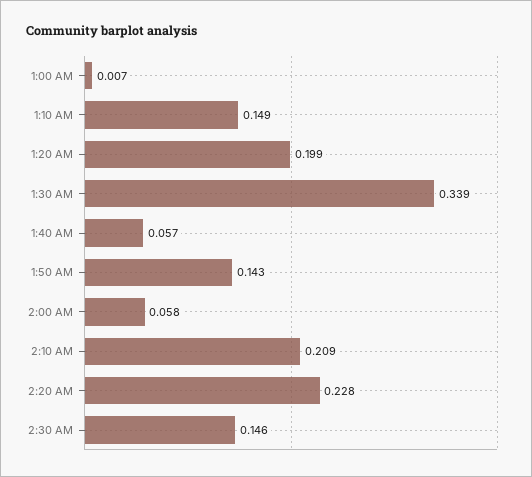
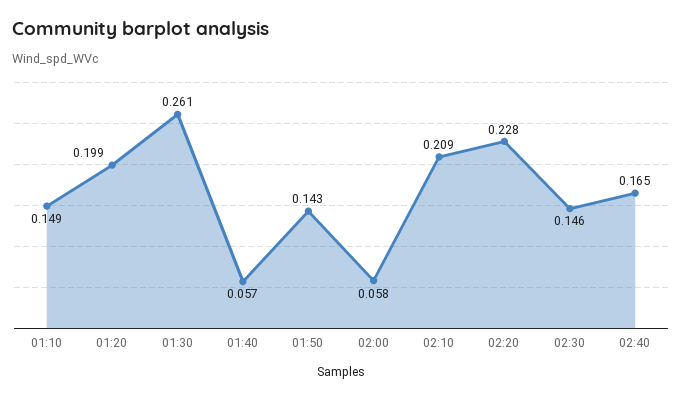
1:00 AM: 0.007 -> none
1:30 AM: 0.339 -> 0.261
02:40: none -> 0.165

